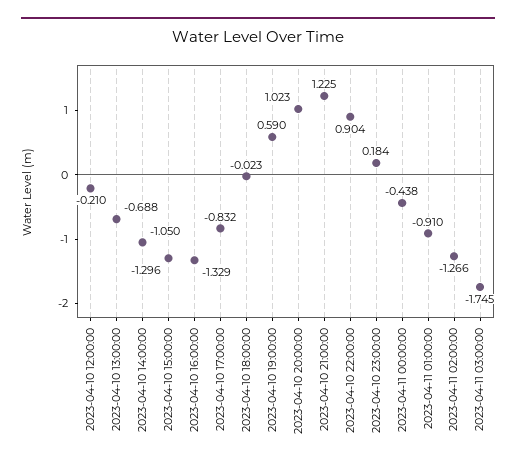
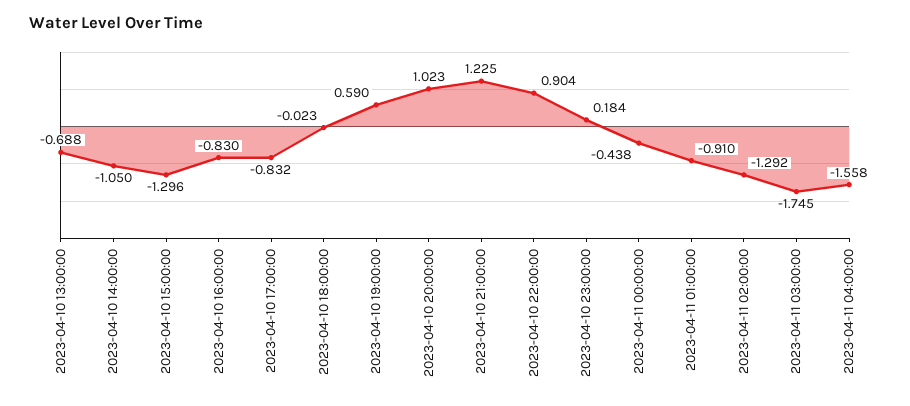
2023-04-10 12:00:00: -0.21 -> none
2023-04-10 16:00:00: -1.329 -> -0.83
2023-04-11 02:00:00: -1.266 -> -1.292
2023-04-11 04:00:00: none -> -1.558

